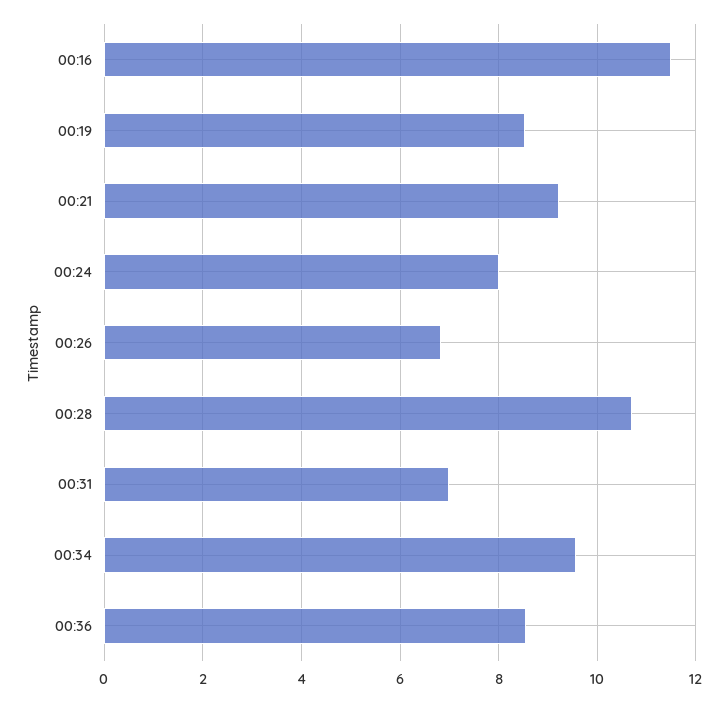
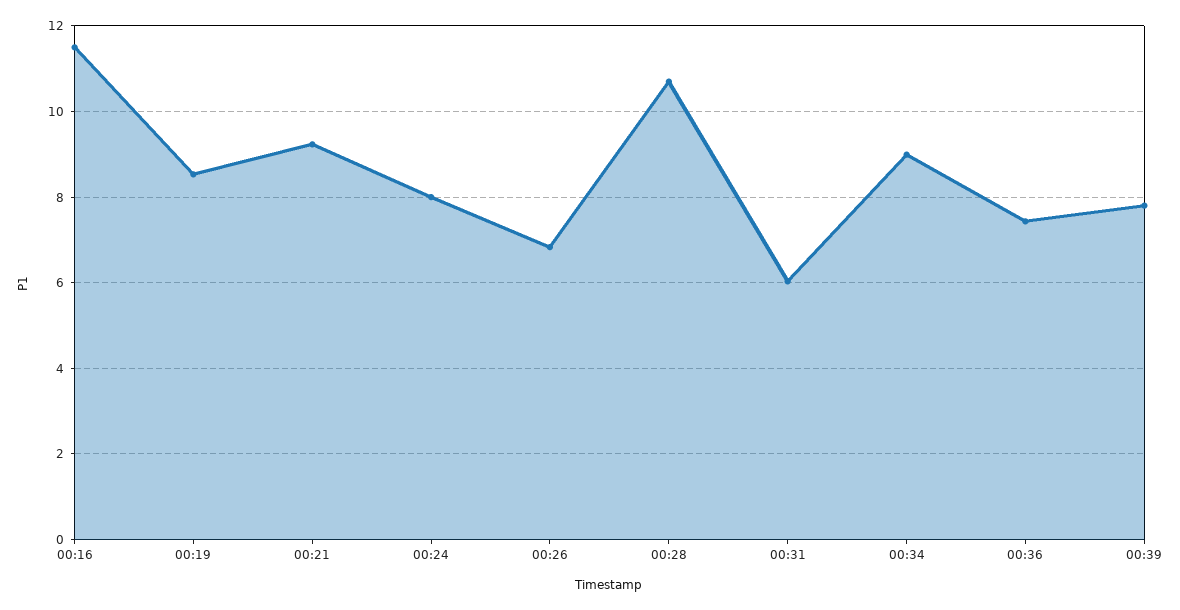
00:31: 7 -> 6
00:34: 9.6 -> 9
00:36: 8.6 -> 7.4
00:39: none -> 7.8

